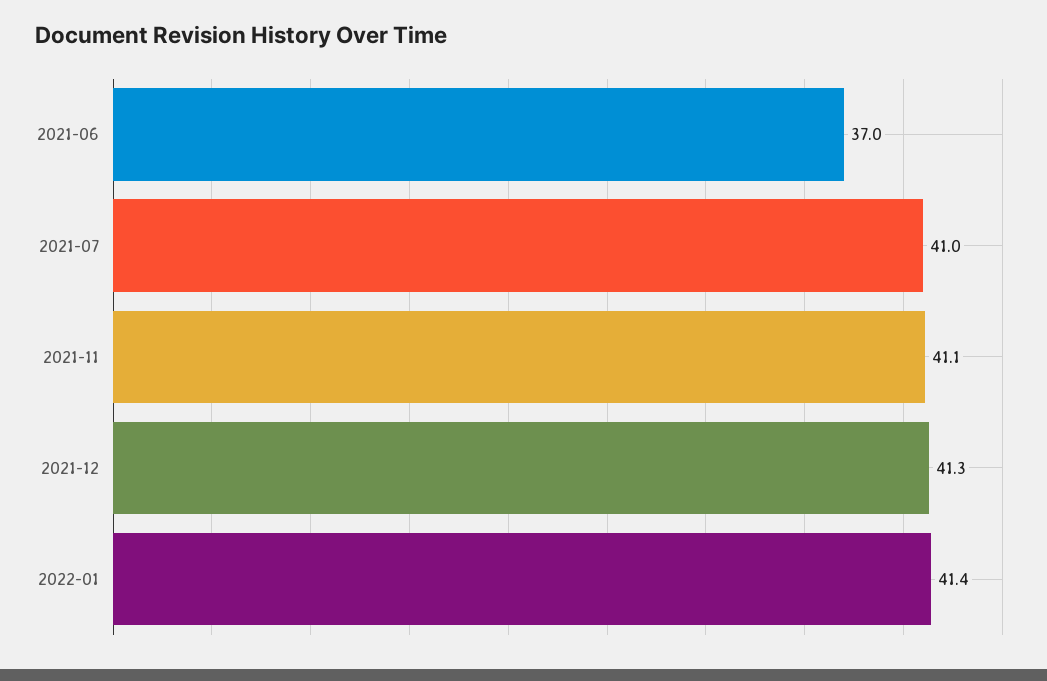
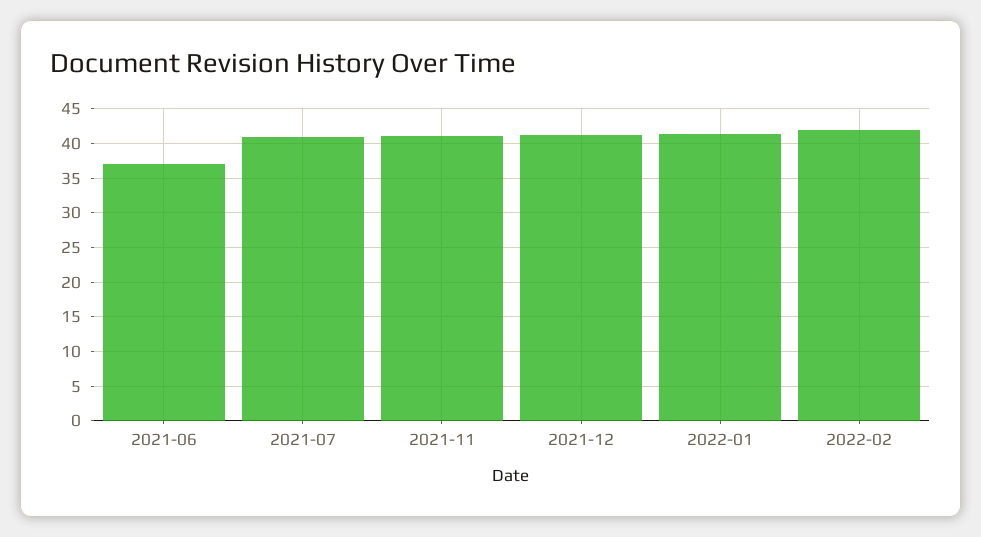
2022-02: none -> 42

